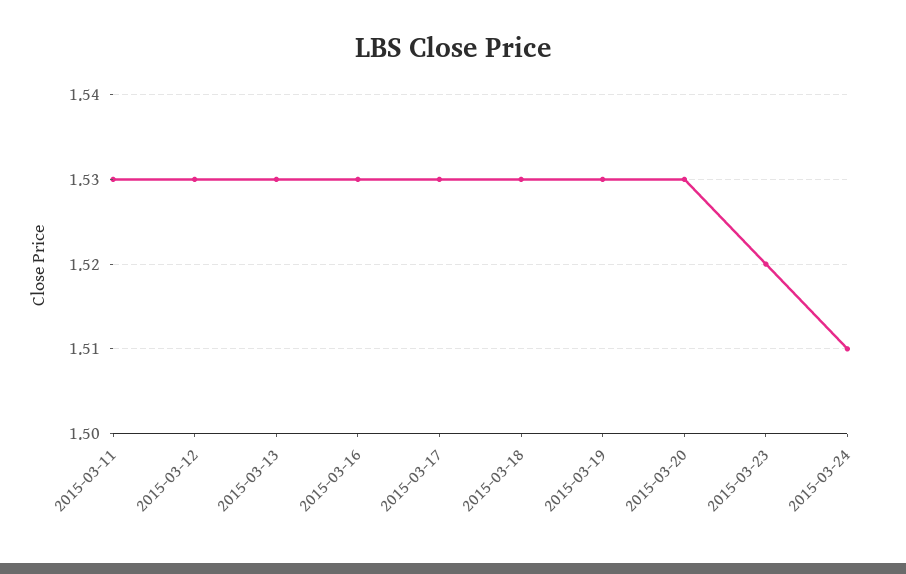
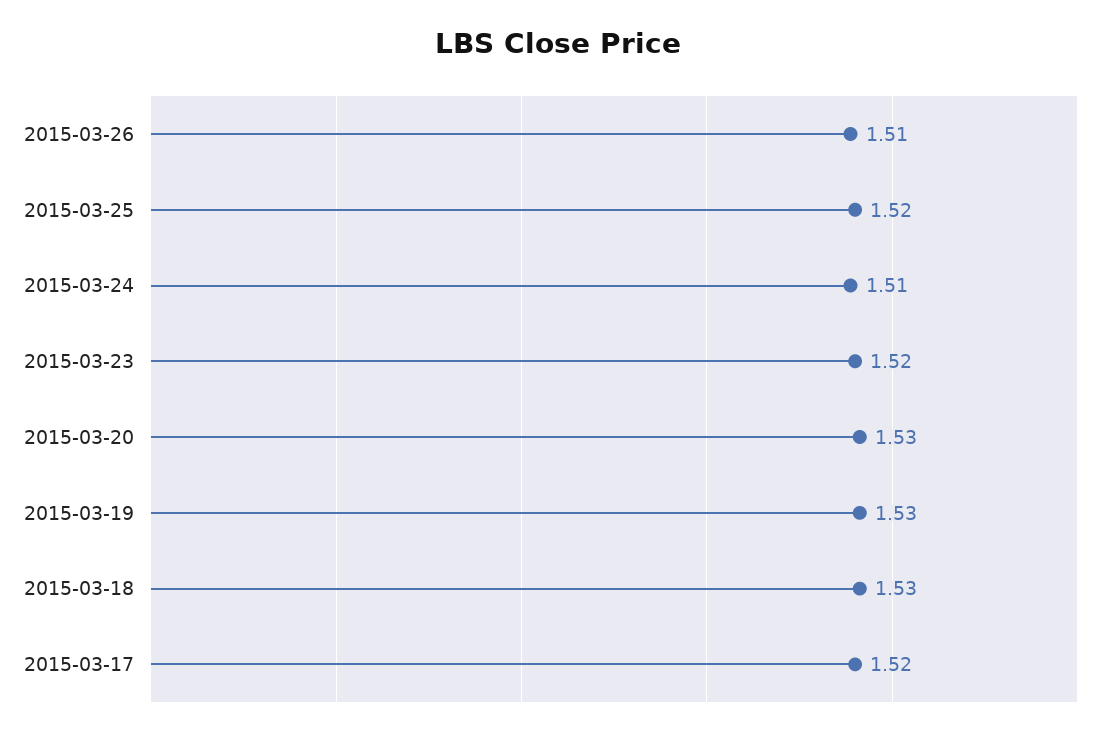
2015-03-11: 1.53 -> none
2015-03-12: 1.53 -> none
2015-03-13: 1.53 -> none
2015-03-16: 1.53 -> none
2015-03-17: 1.53 -> 1.52
2015-03-26: none -> 1.51
2015-03-25: none -> 1.52

